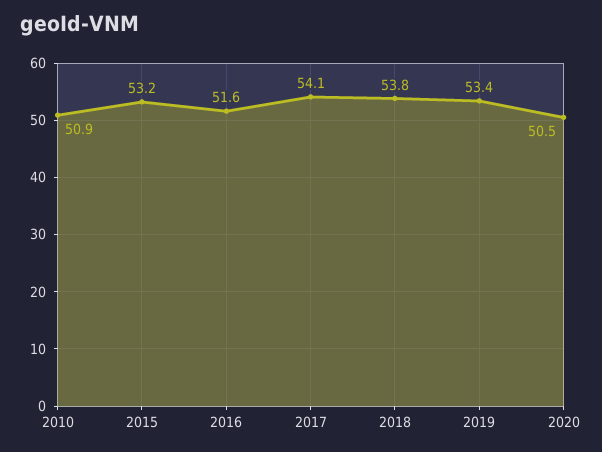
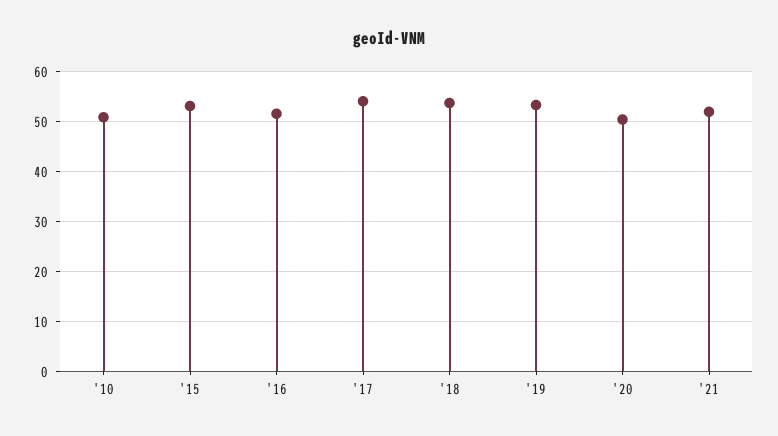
'21: none -> 52

